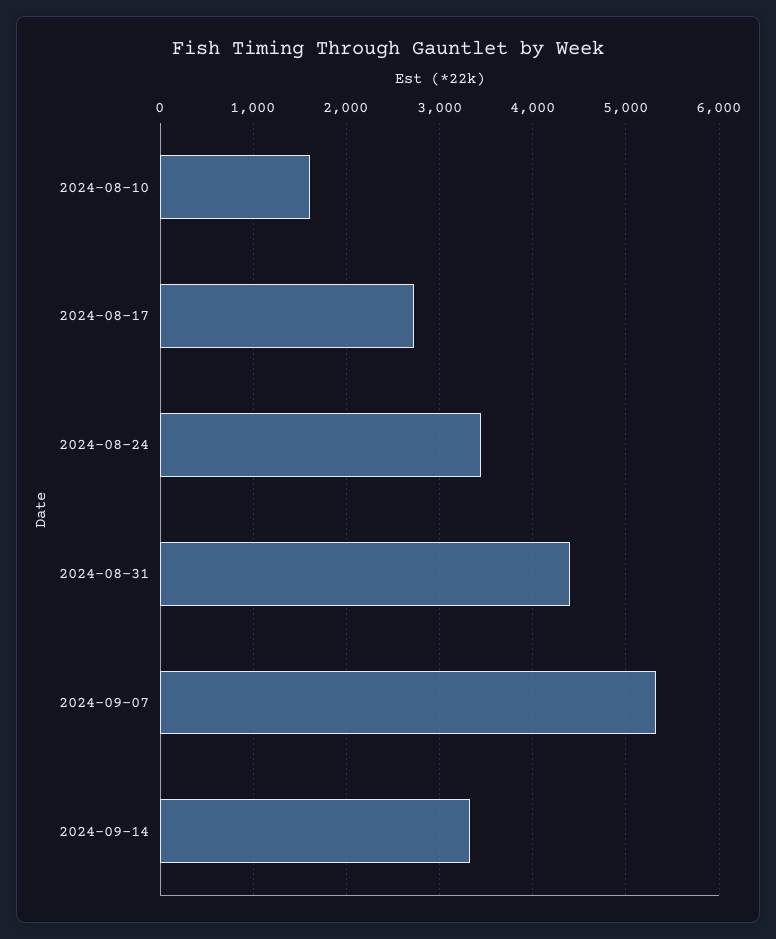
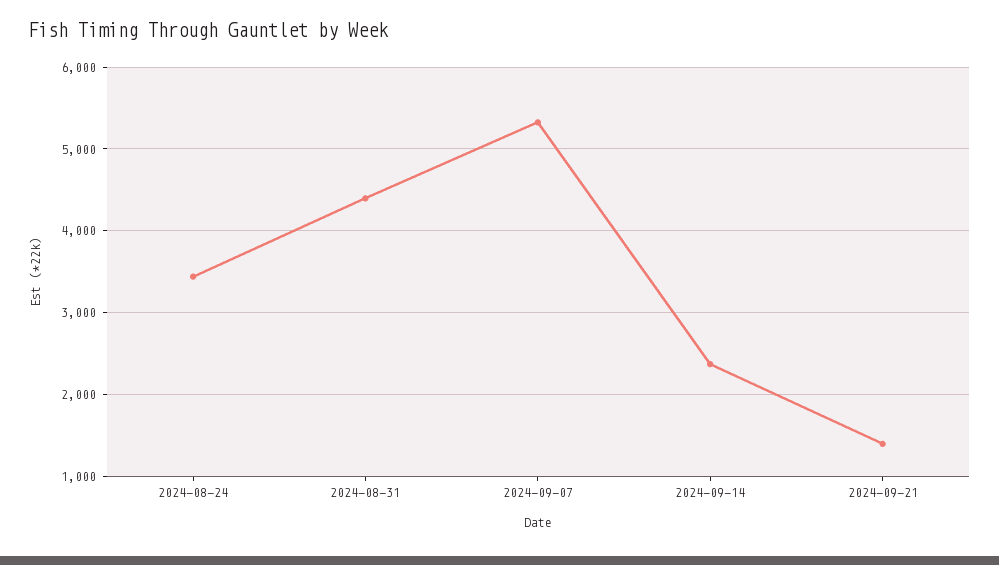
2024-08-10: 1600 -> none
2024-08-17: 2700 -> none
2024-09-14: 3300 -> 2400
2024-09-21: none -> 1400

